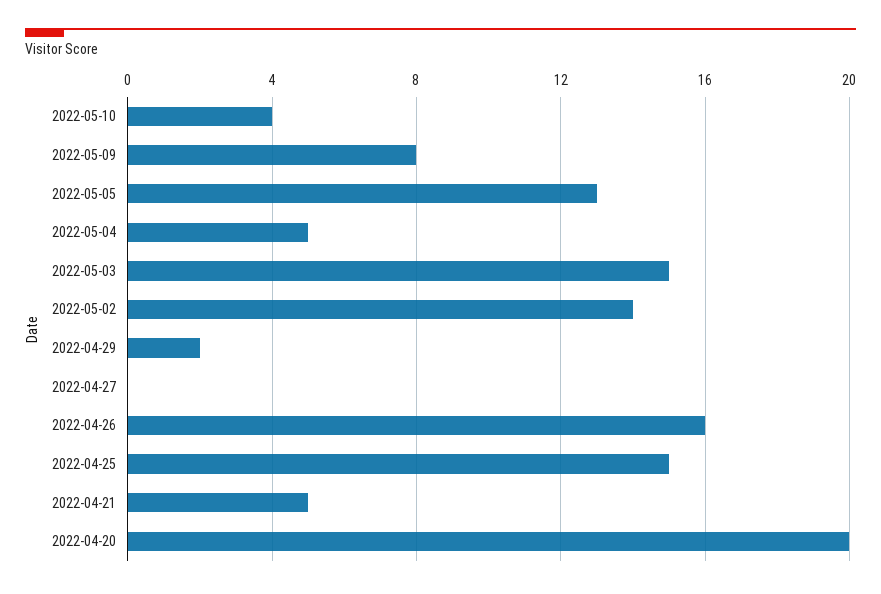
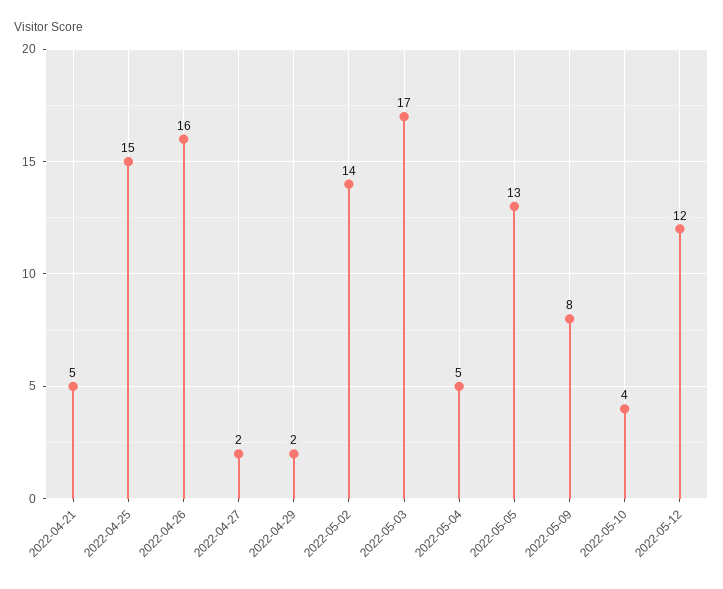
2022-05-03: 15 -> 17
2022-04-27: 0 -> 2
2022-04-20: 20 -> none
2022-05-12: none -> 12

